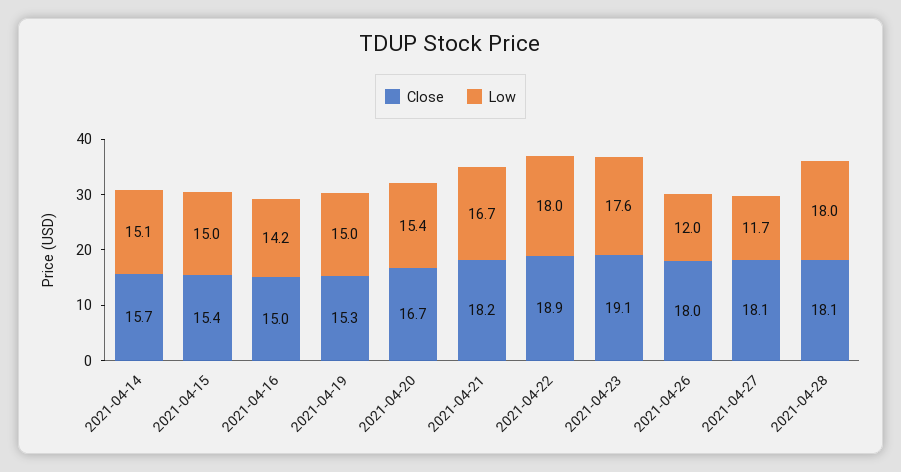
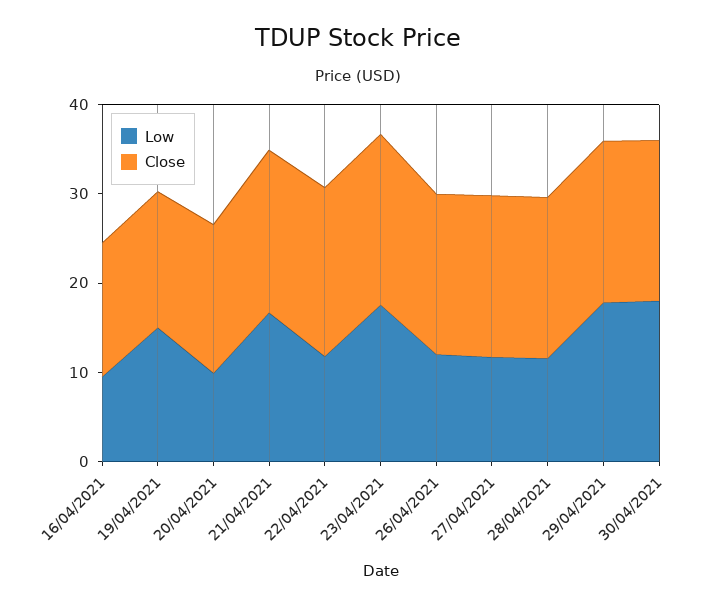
Close, 2021-04-14: 15.7 -> none
Low, 2021-04-14: 15.1 -> none
Close, 2021-04-15: 15.4 -> none
Low, 2021-04-15: 15 -> none
Low, 2021-04-16: 14.2 -> 10
Low, 2021-04-20: 15.4 -> 10
Low, 2021-04-22: 18 -> 12
Low, 2021-04-28: 18 -> 12
Low, 29/04/2021: none -> 18
Close, 29/04/2021: none -> 18
Low, 30/04/2021: none -> 18
Close, 30/04/2021: none -> 18

